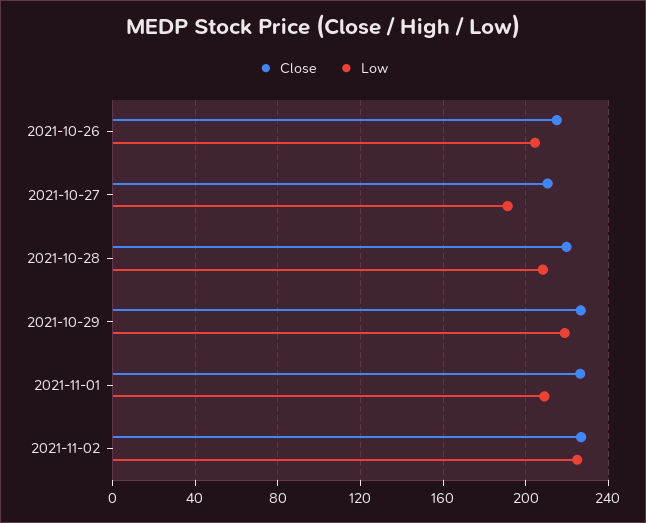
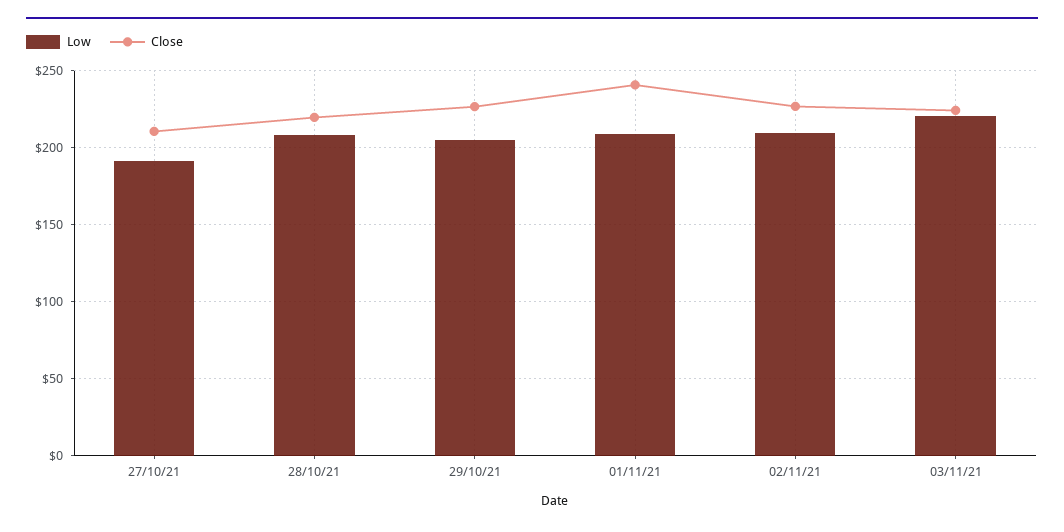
Close, 2021-10-26: 215 -> none
Low, 2021-10-26: 205 -> none
Low, 2021-10-29: 220 -> 205
Close, 2021-11-01: 225 -> 240
Low, 2021-11-02: 225 -> 210
Low, 03/11/21: none -> 220
Close, 03/11/21: none -> 225

